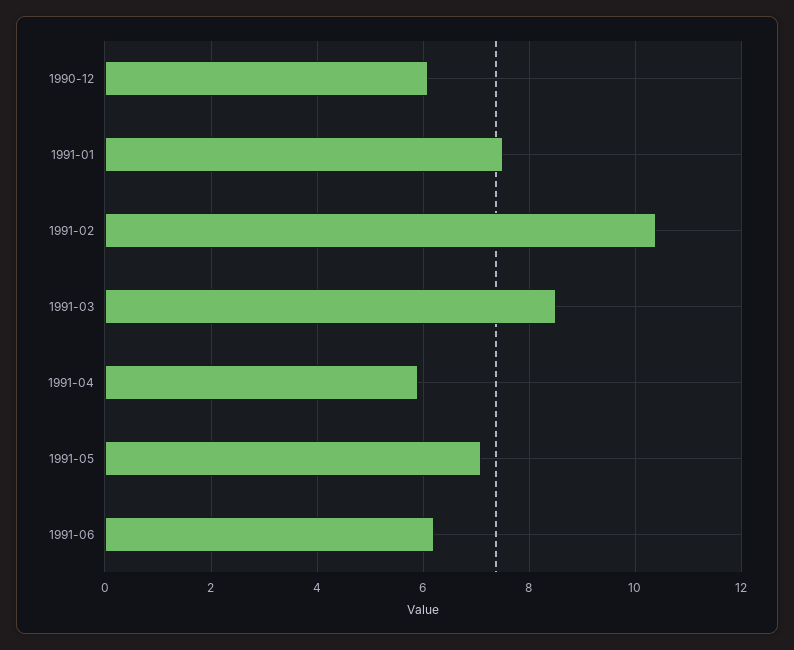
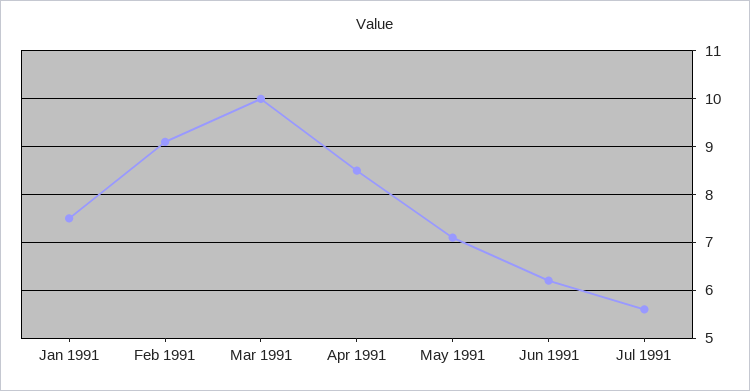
1990-12: 6 -> none
1991-02: 10.5 -> 9
1991-03: 8.5 -> 10
1991-04: 6 -> 8.5
Jul 1991: none -> 5.5

